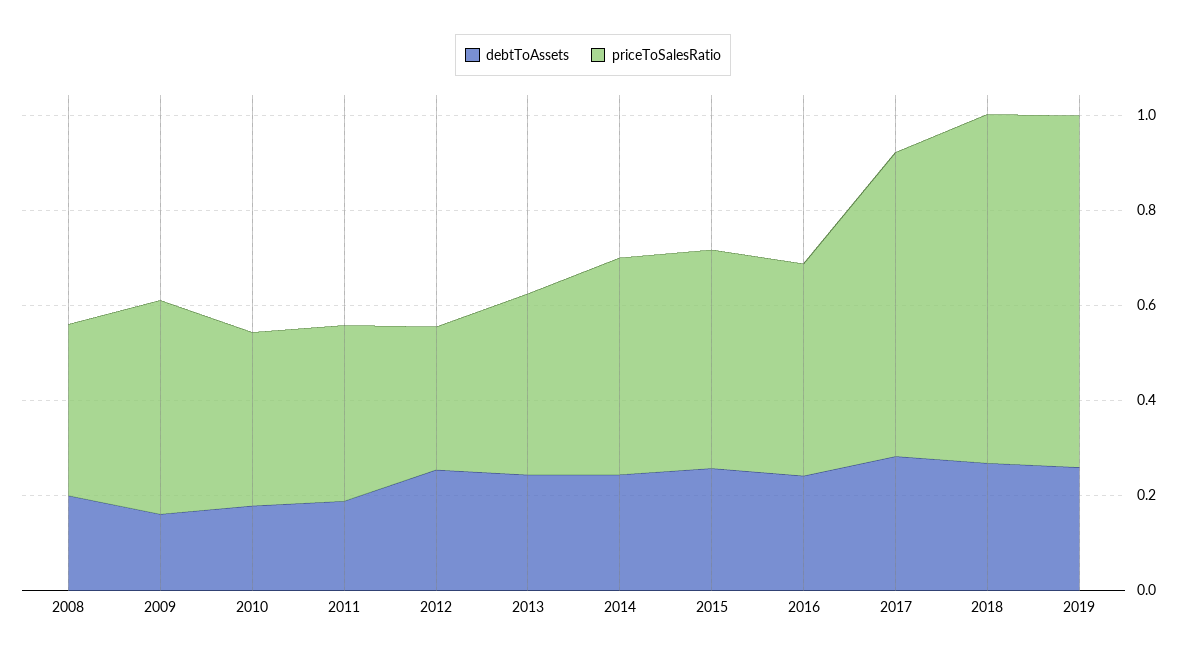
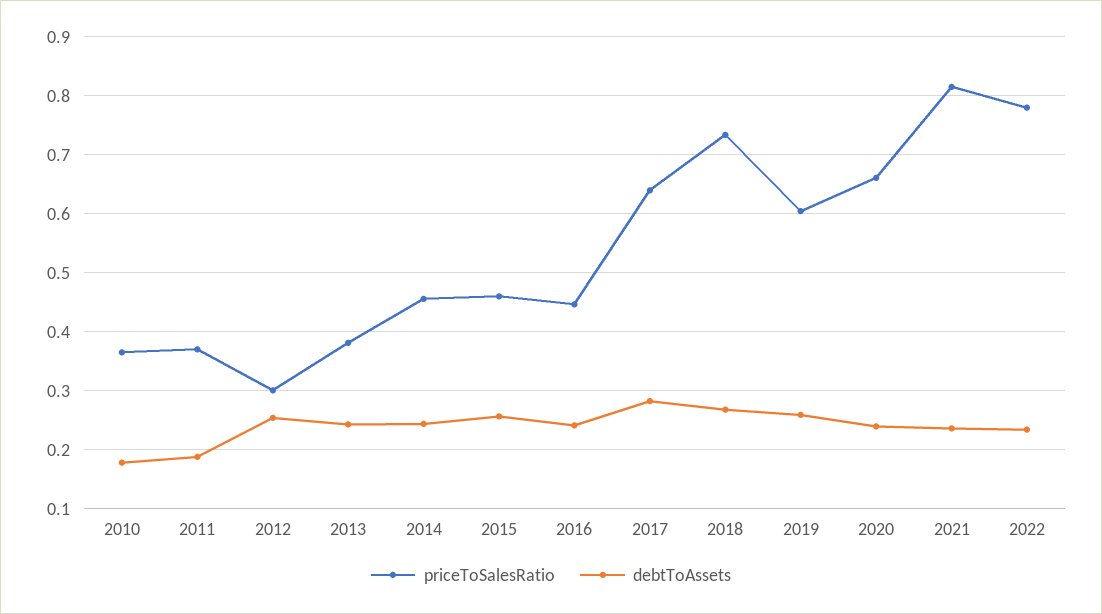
debtToAssets, 2008: 0.2 -> none
priceToSalesRatio, 2008: 0.35 -> none
debtToAssets, 2009: 0.15 -> none
priceToSalesRatio, 2009: 0.45 -> none
priceToSalesRatio, 2019: 0.75 -> 0.6
priceToSalesRatio, 2020: none -> 0.66
debtToAssets, 2020: none -> 0.24
priceToSalesRatio, 2021: none -> 0.82
debtToAssets, 2021: none -> 0.24
priceToSalesRatio, 2022: none -> 0.78
debtToAssets, 2022: none -> 0.24

